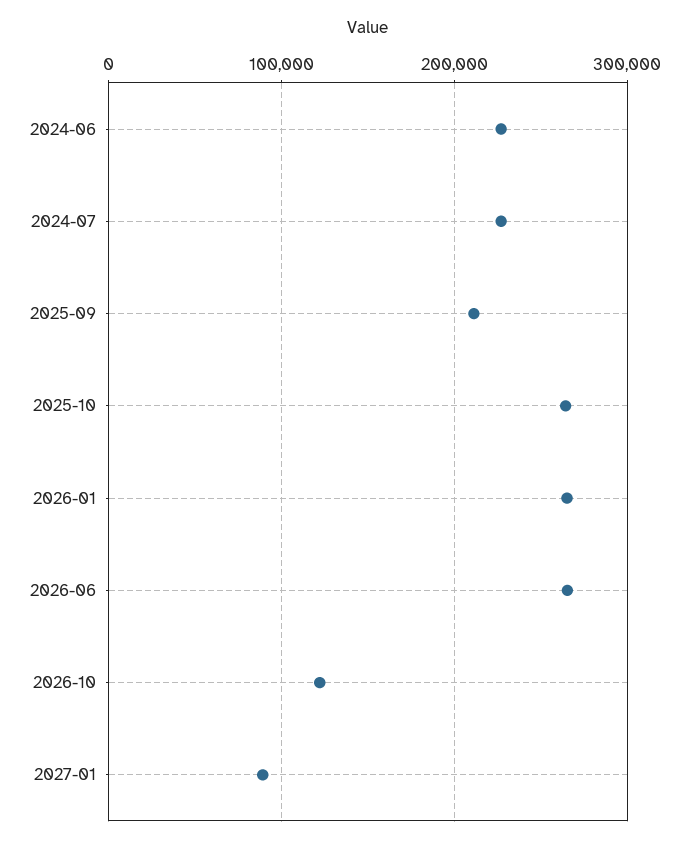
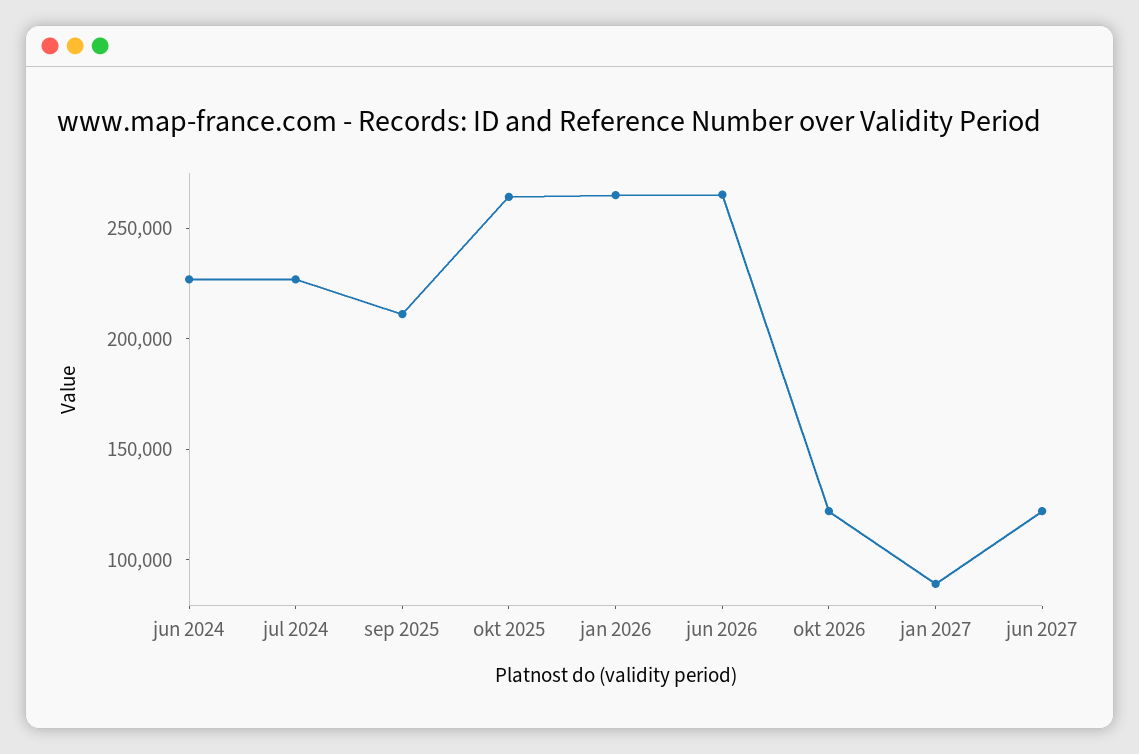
jun 2027: none -> 120000

